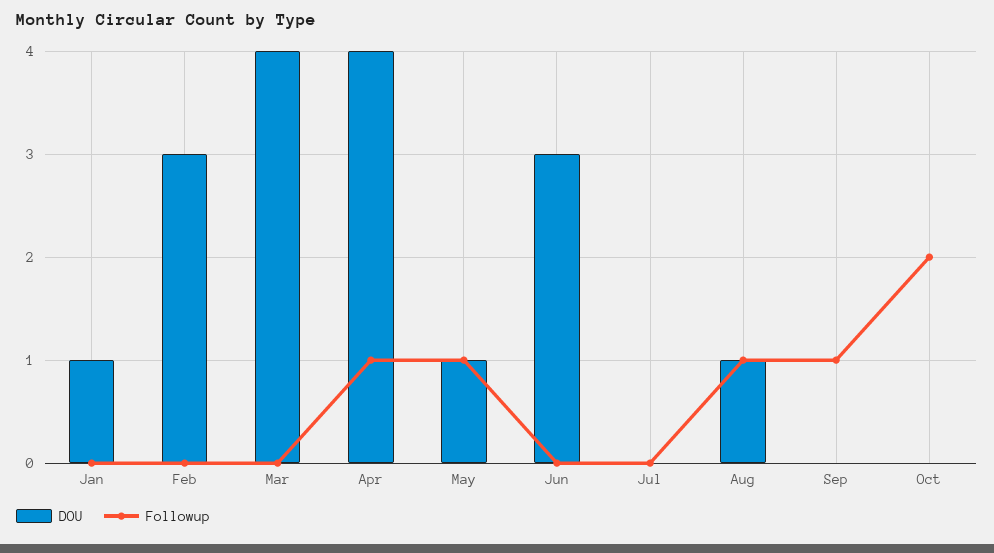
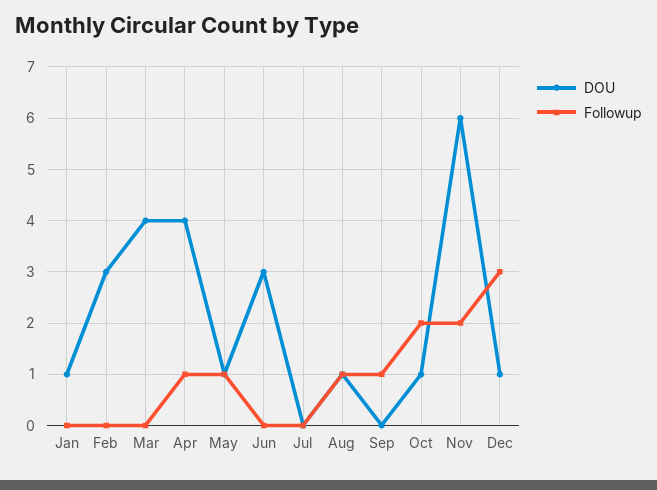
DOU, Oct: 0 -> 1
DOU, Nov: none -> 6
Followup, Nov: none -> 2
DOU, Dec: none -> 1
Followup, Dec: none -> 3

